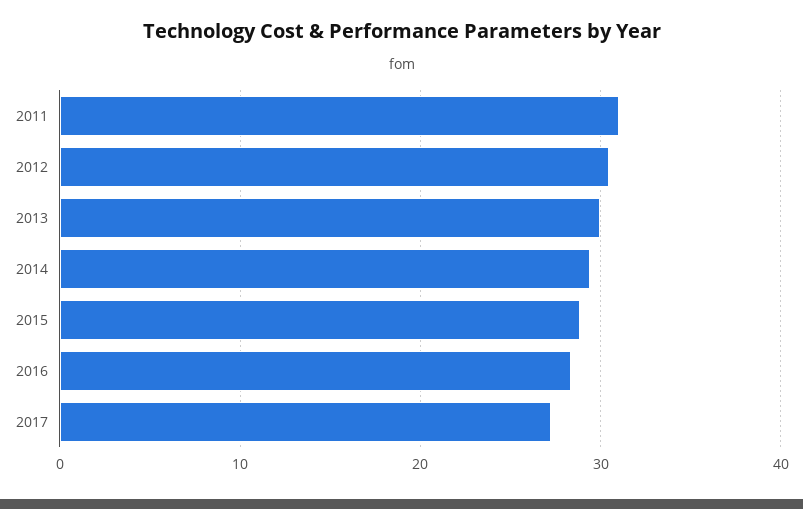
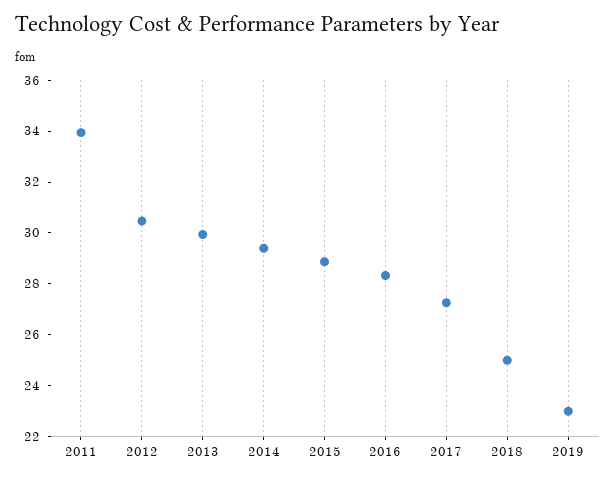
2011: 31 -> 34
2018: none -> 25
2019: none -> 23

